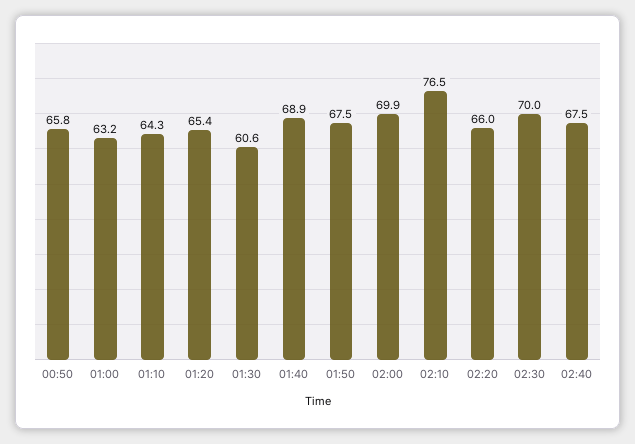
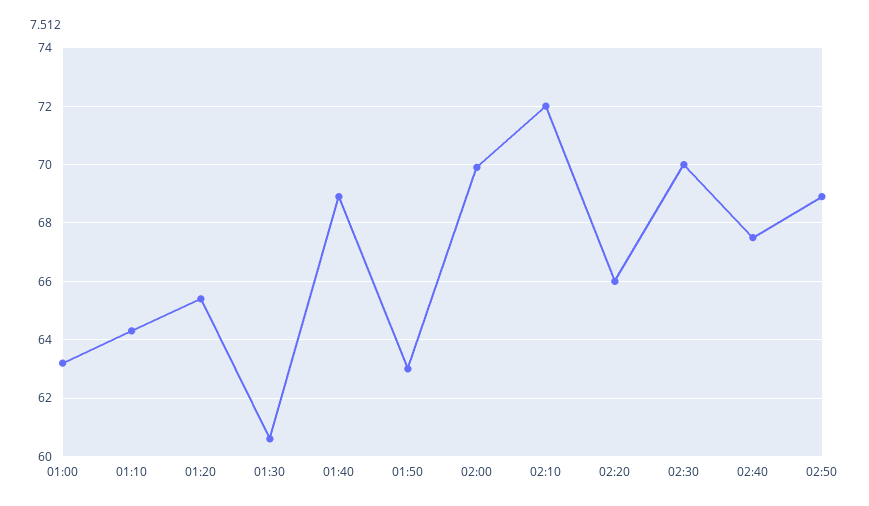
00:50: 65.8 -> none
01:50: 67.5 -> 63
02:10: 76.5 -> 72
02:50: none -> 69

